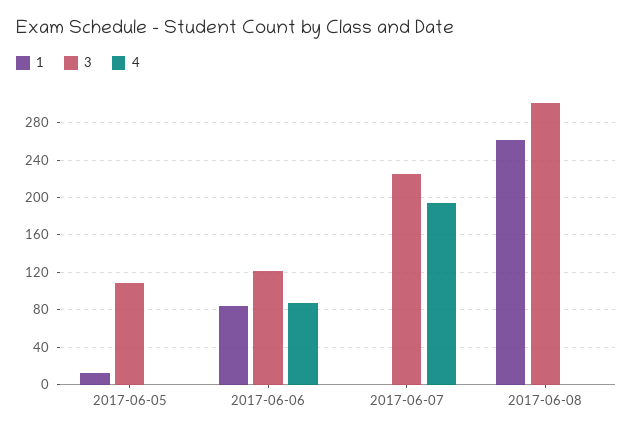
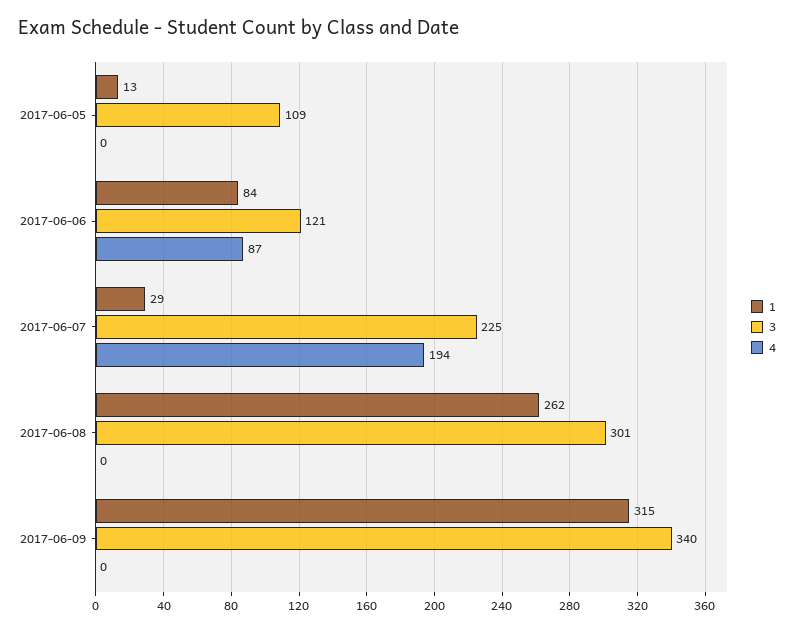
1, 2017-06-07: 0 -> 29
1, 2017-06-09: none -> 315
3, 2017-06-09: none -> 340
4, 2017-06-09: none -> 0

